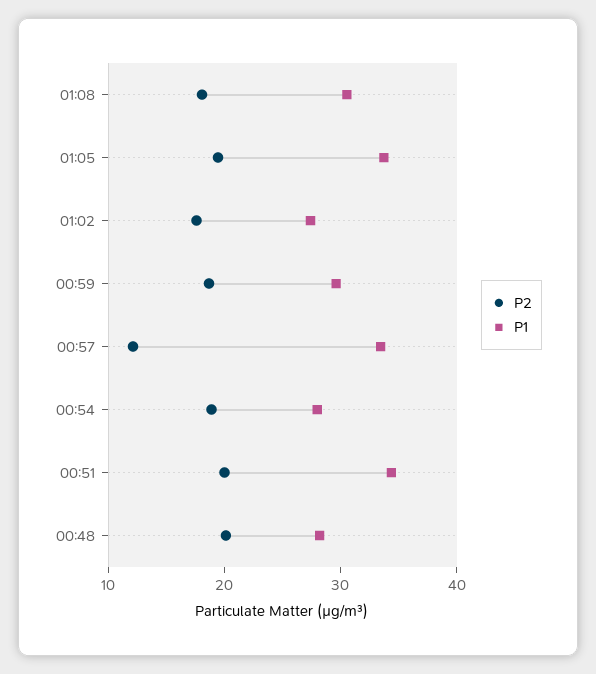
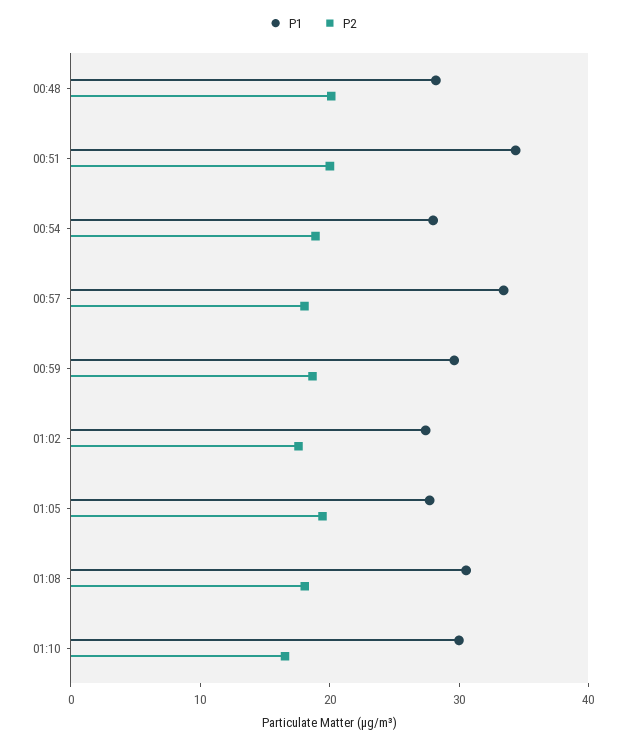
P1, 01:05: 34 -> 28
P2, 00:57: 12 -> 18
P1, 01:10: none -> 30
P2, 01:10: none -> 16

